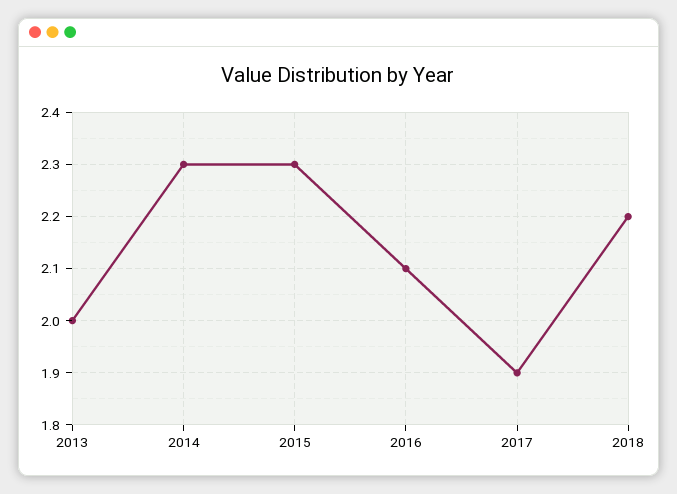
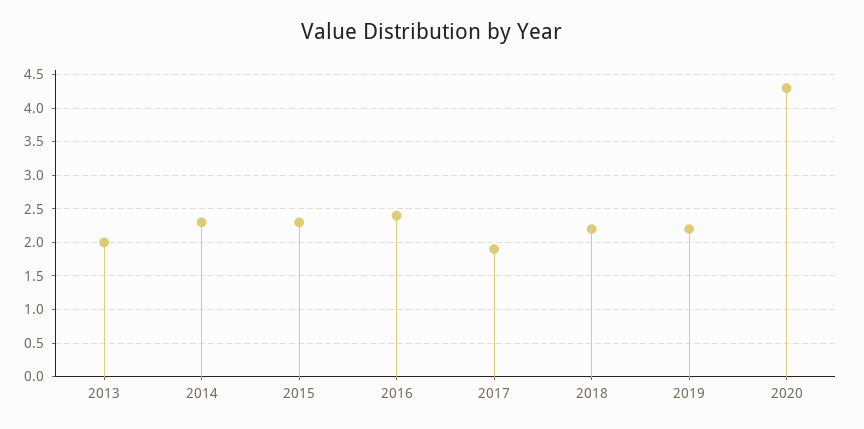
2016: 2.1 -> 2.4
2019: none -> 2.2
2020: none -> 4.3

